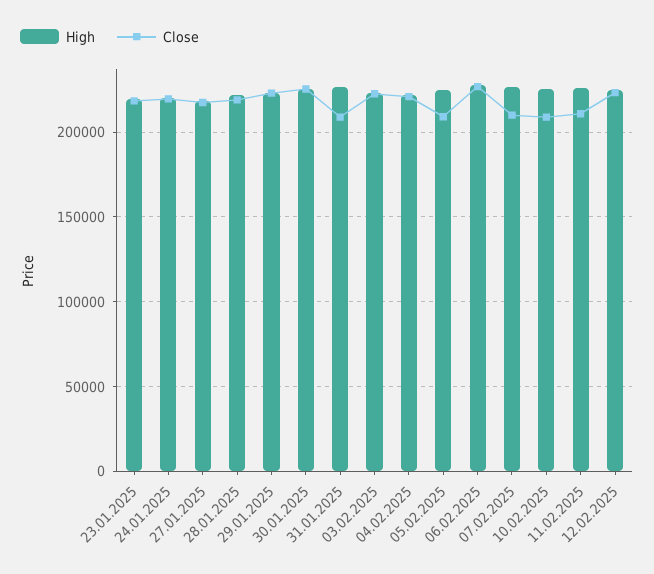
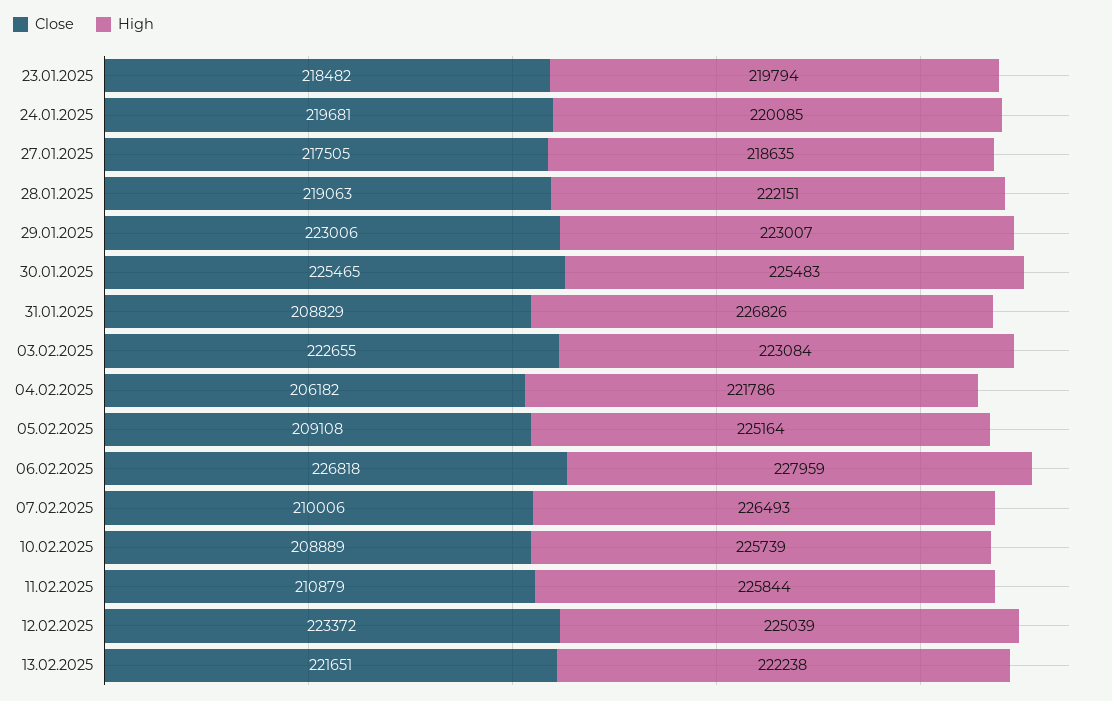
Close, 04.02.2025: 220000 -> 206182
Close, 13.02.2025: none -> 221651
High, 13.02.2025: none -> 222238

